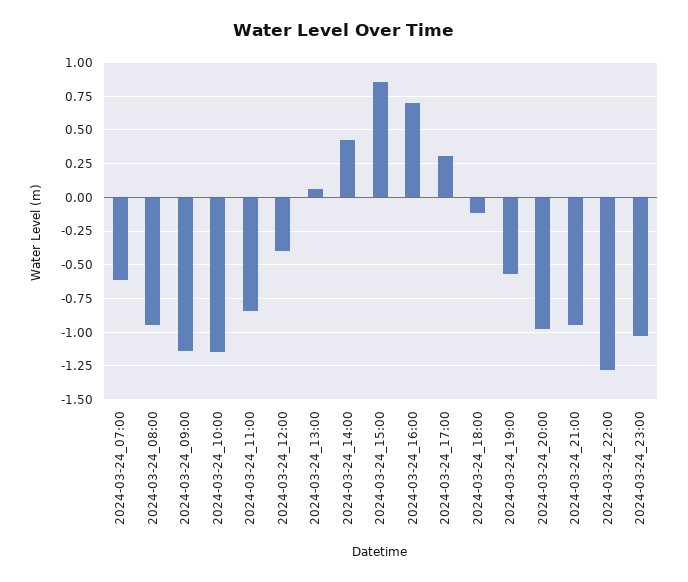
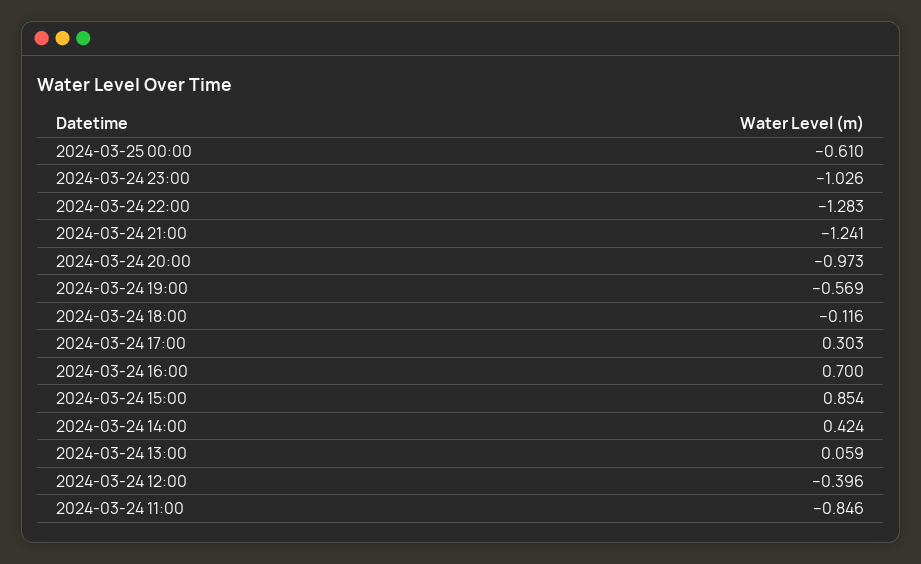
2024-03-24_07:00: -0.6 -> none
2024-03-24_08:00: -0.95 -> none
2024-03-24_09:00: -1.15 -> none
2024-03-24_10:00: -1.15 -> none
2024-03-24_21:00: -0.95 -> -1.241
2024-03-25 00:00: none -> -0.61

